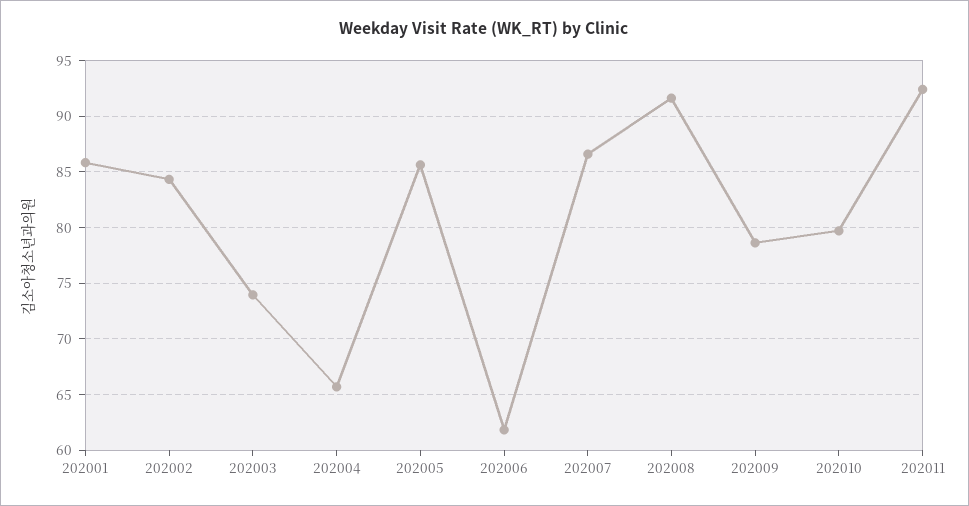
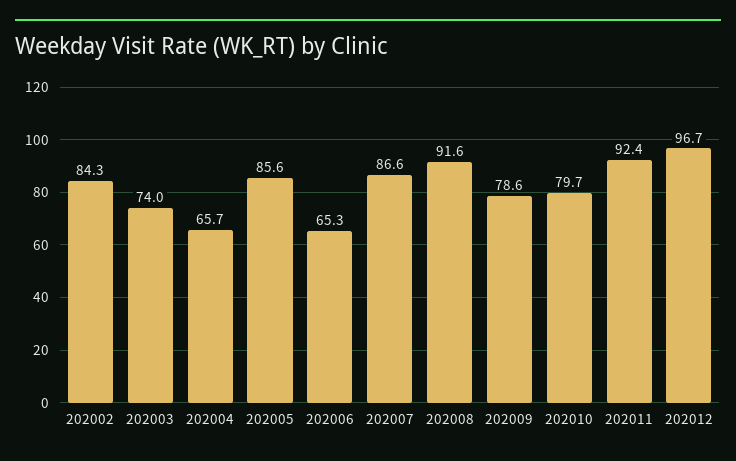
202001: 86 -> none
202006: 62 -> 65.3
202012: none -> 96.7

